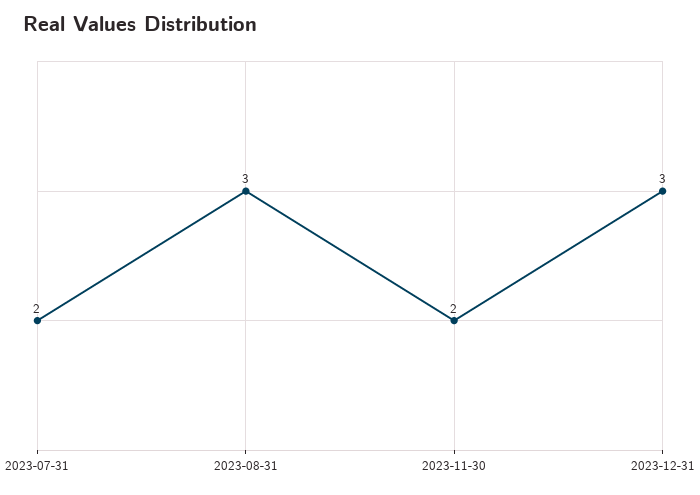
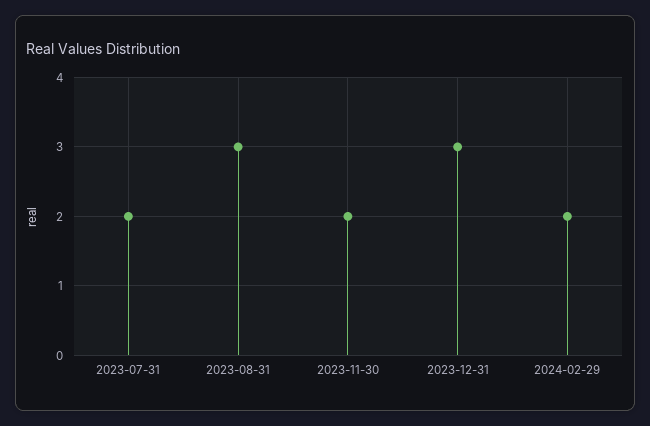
2024-02-29: none -> 2

